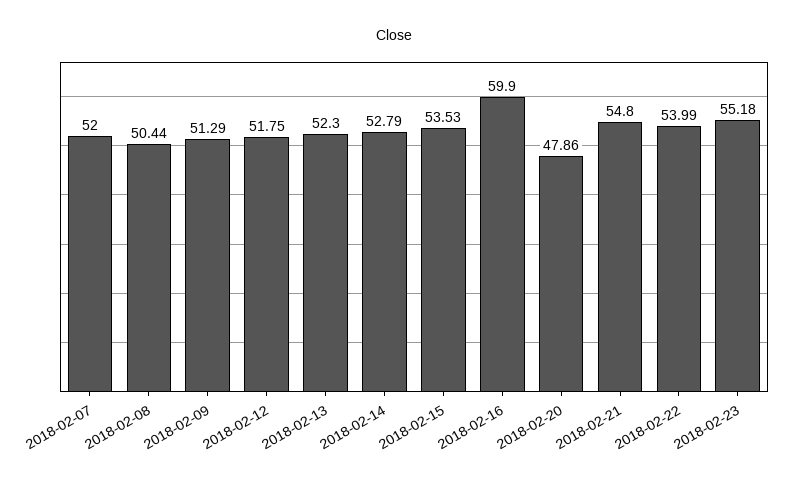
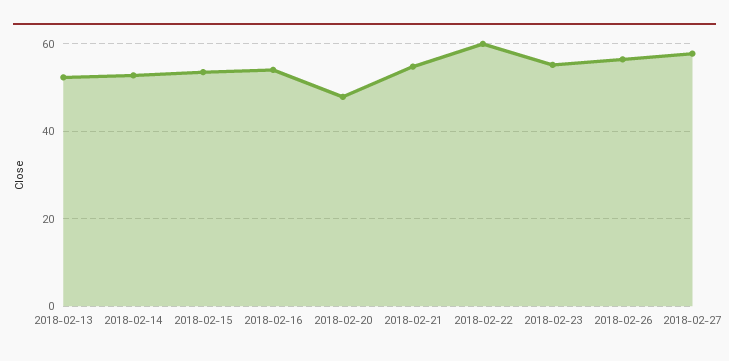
2018-02-07: 52 -> none
2018-02-08: 50.44 -> none
2018-02-09: 51.29 -> none
2018-02-12: 51.75 -> none
2018-02-16: 59.9 -> 54
2018-02-22: 53.99 -> 60
2018-02-26: none -> 56
2018-02-27: none -> 58

